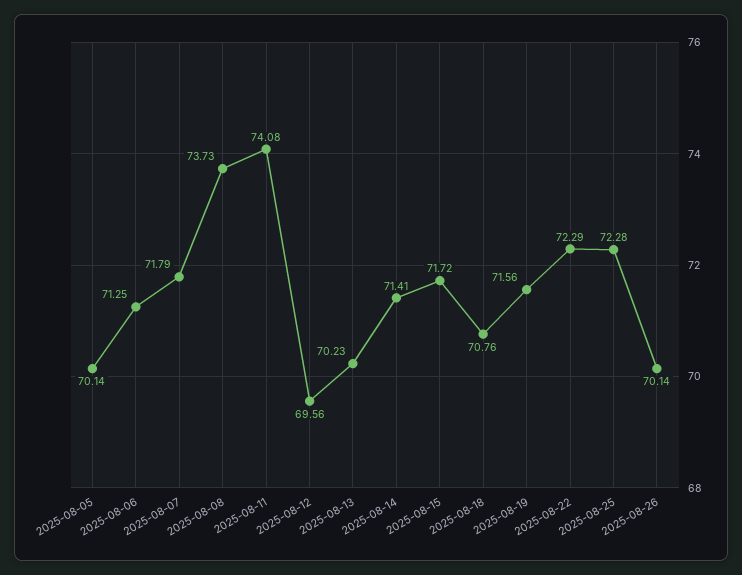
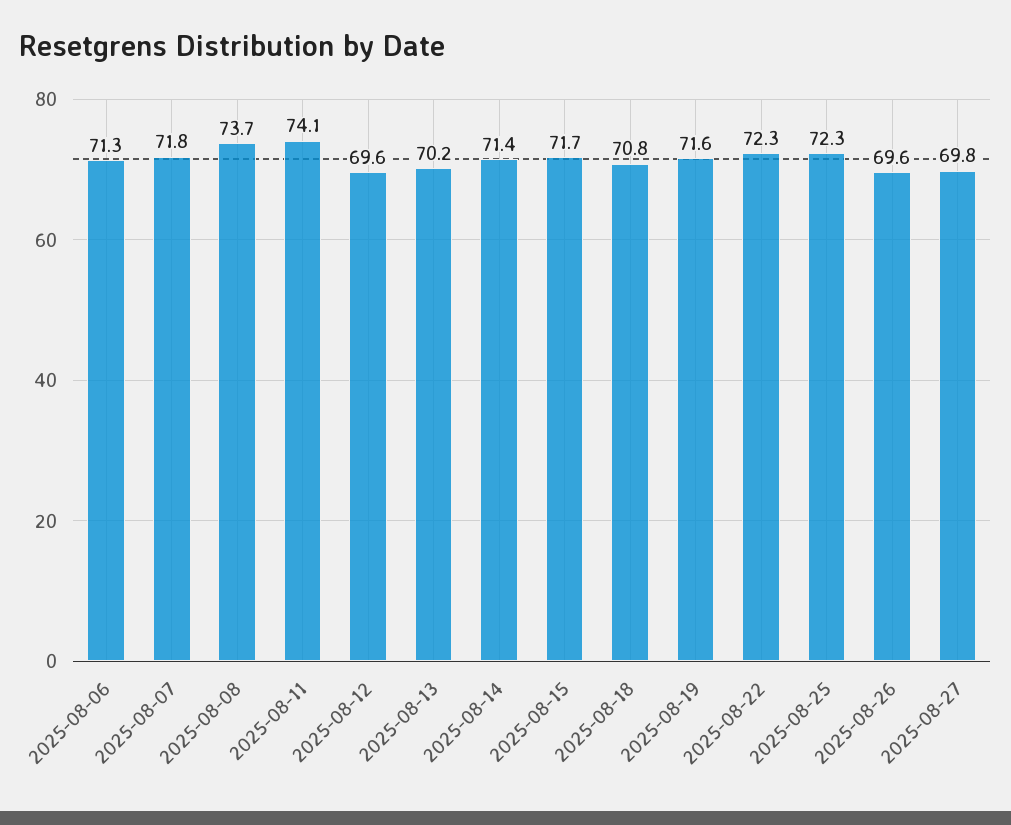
2025-08-05: 70.14 -> none
2025-08-26: 70.14 -> 69.6
2025-08-27: none -> 69.8

